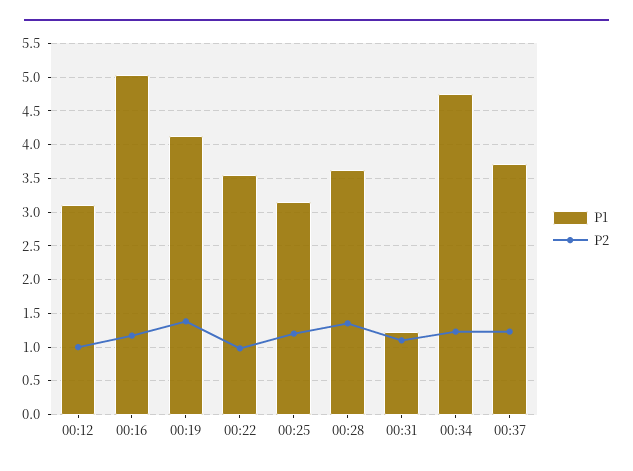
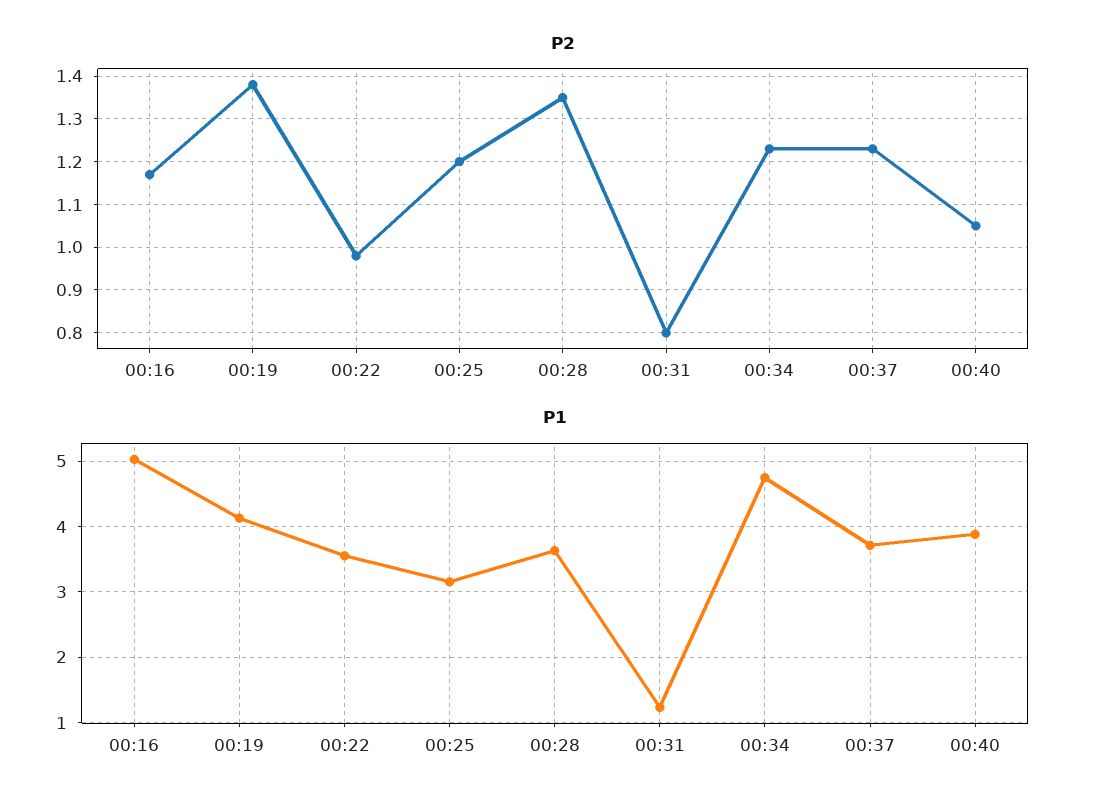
P1, 00:12: 3.1 -> none
P2, 00:12: 1 -> none
P2, 00:31: 1.1 -> 0.8
P2, 00:40: none -> 1.05
P1, 00:40: none -> 3.9

